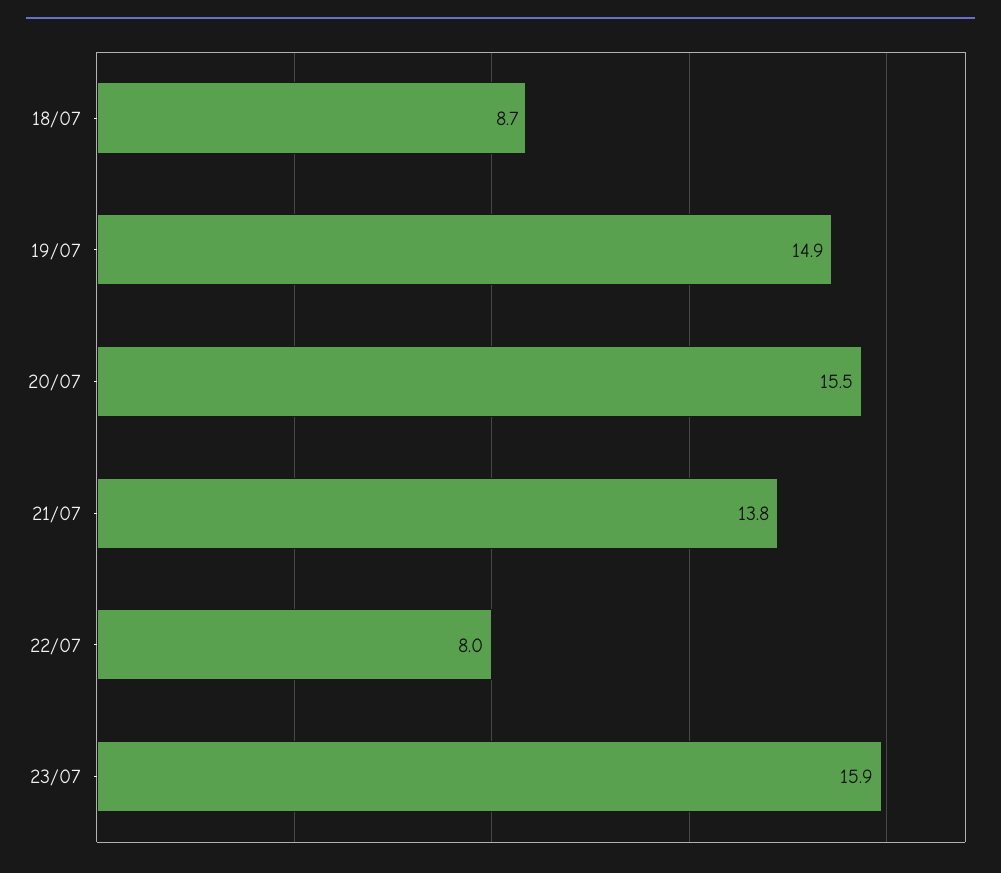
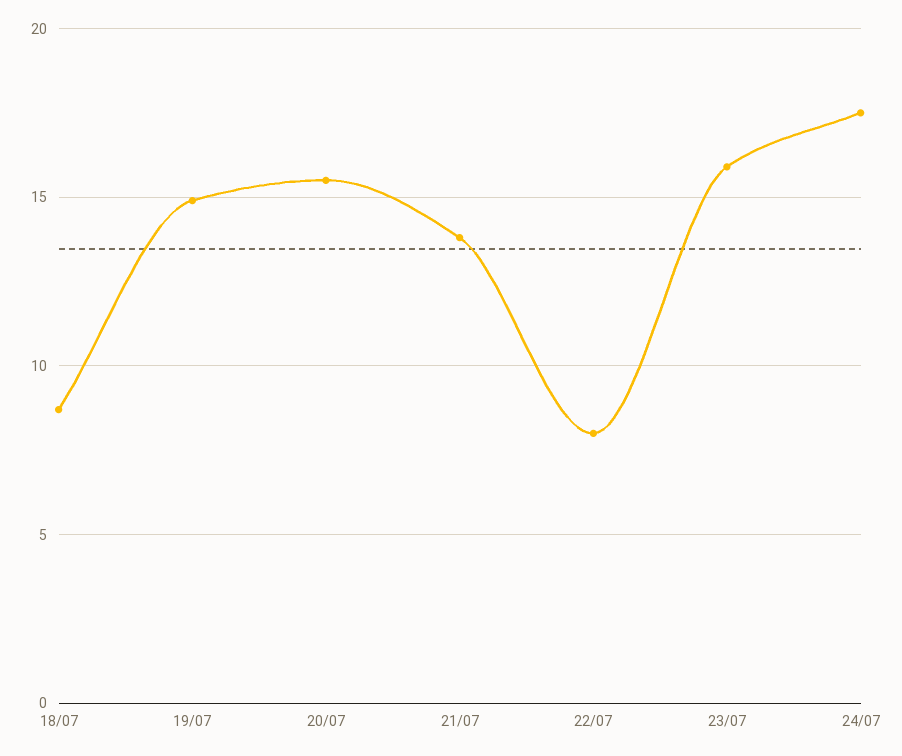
24/07: none -> 17.5

